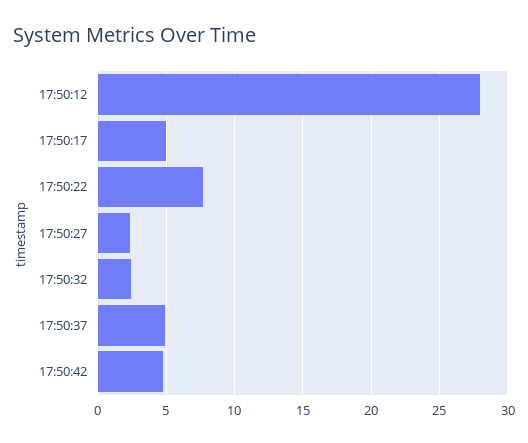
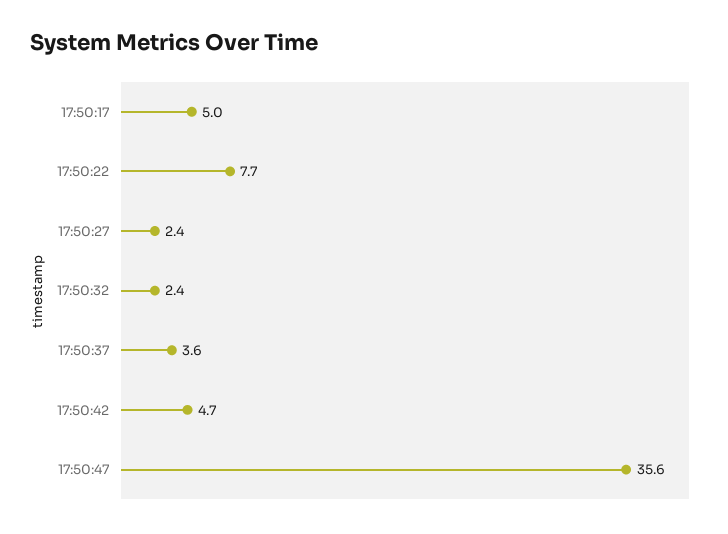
17:50:12: 28 -> none
17:50:37: 5 -> 3.6
17:50:47: none -> 35.6

